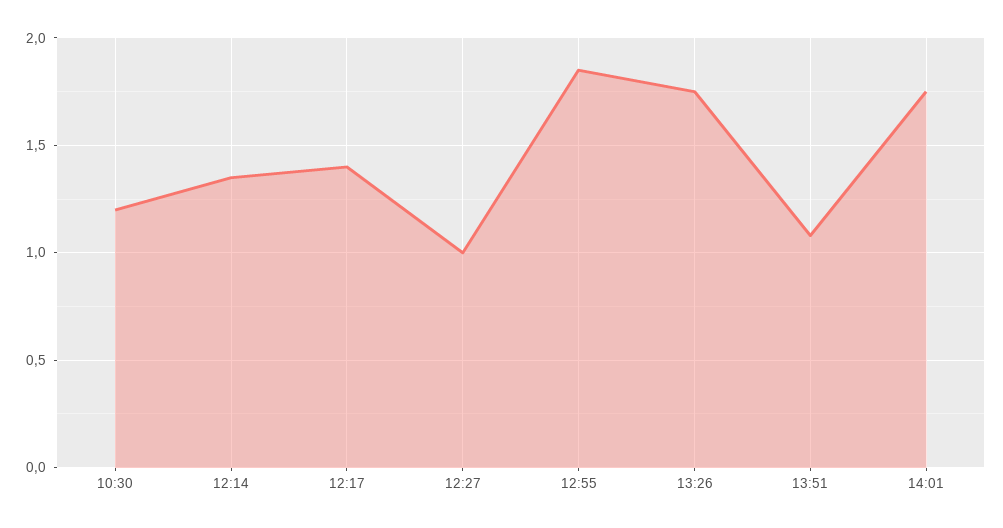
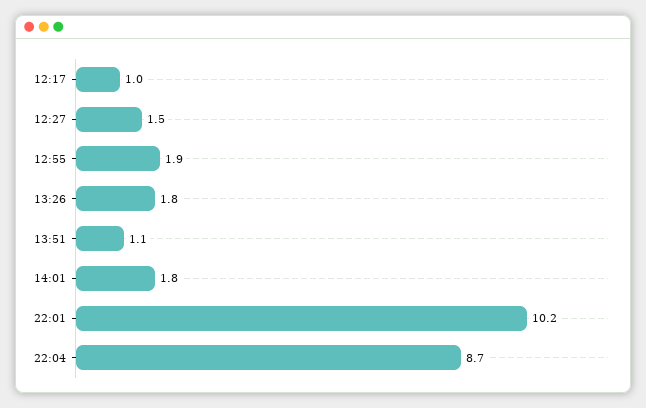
10:30: 1.2 -> none
12:14: 1.35 -> none
12:17: 1.4 -> 1
12:27: 1 -> 1.5
22:01: none -> 10.2
22:04: none -> 8.7

